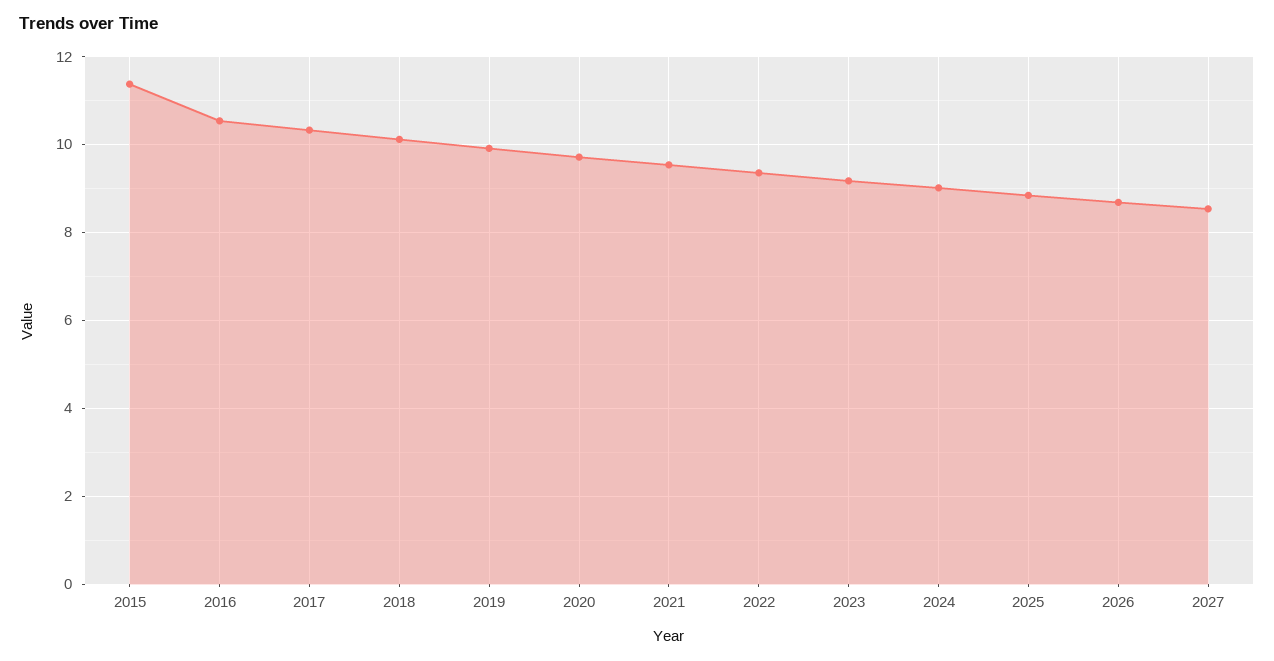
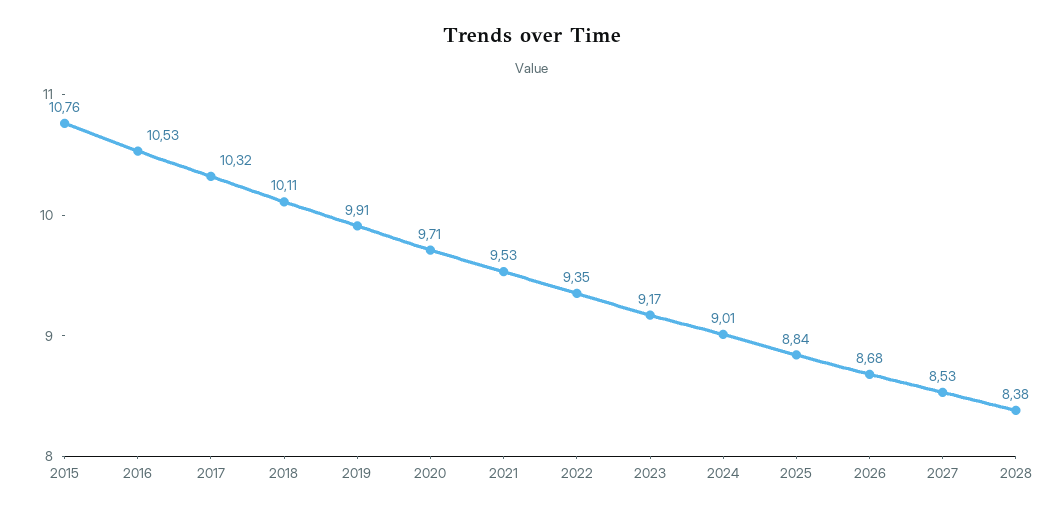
2015: 11.4 -> 10.76
2028: none -> 8.38

